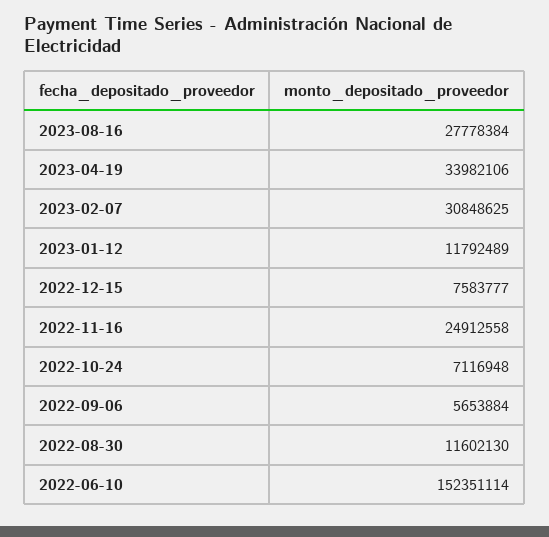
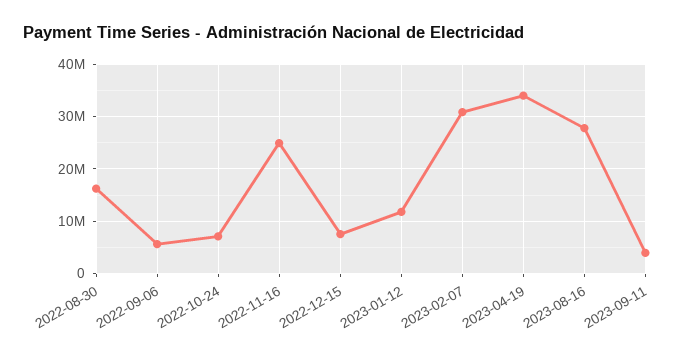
2022-08-30: 11602130 -> 16000000
2022-06-10: 152351114 -> none
2023-09-11: none -> 4000000

